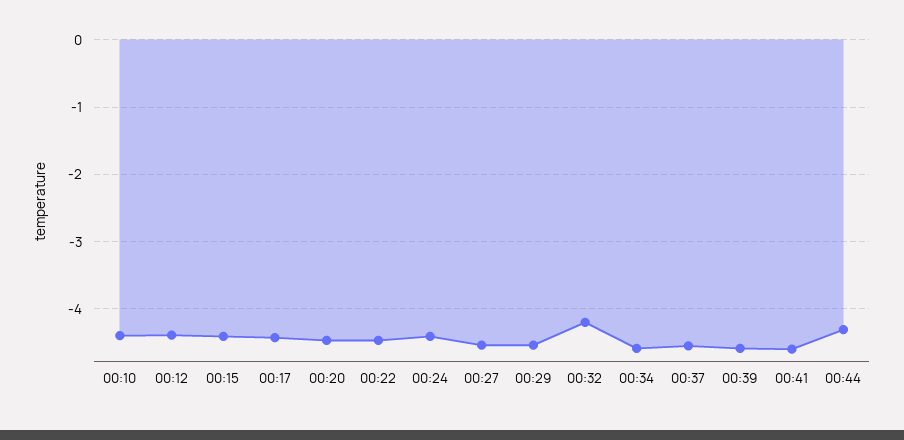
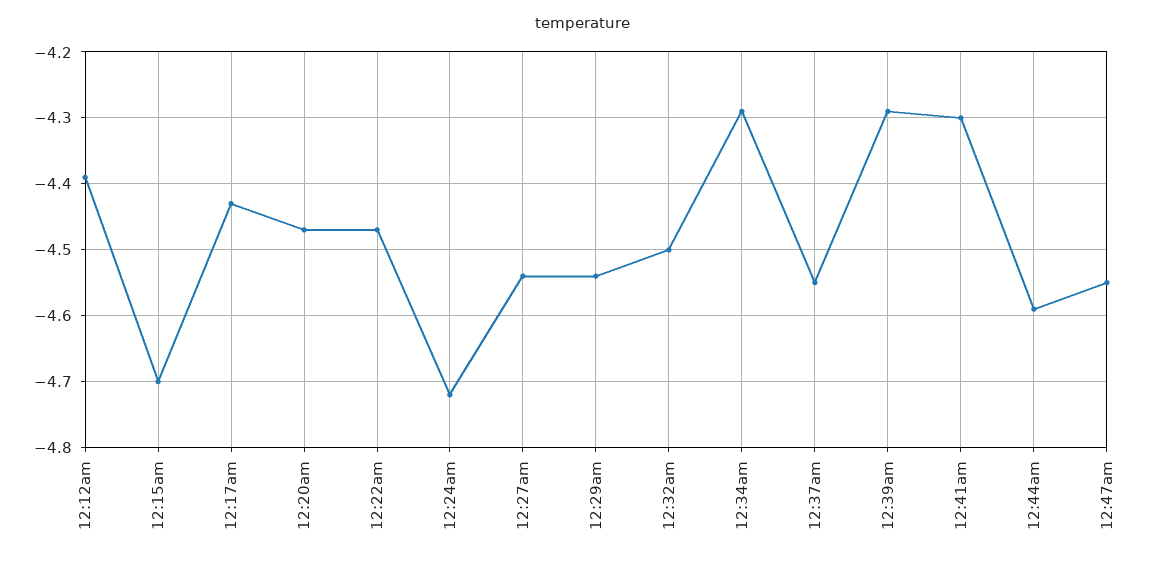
00:10: -4.4 -> none
00:15: -4.4 -> -4.7
00:24: -4.4 -> -4.72
00:32: -4.2 -> -4.5
00:34: -4.6 -> -4.29
00:39: -4.6 -> -4.29
00:41: -4.6 -> -4.3
00:44: -4.3 -> -4.59
12:47am: none -> -4.55

